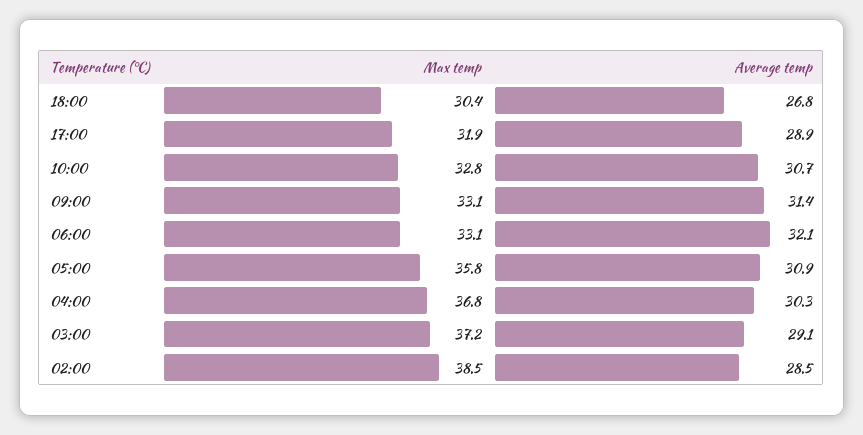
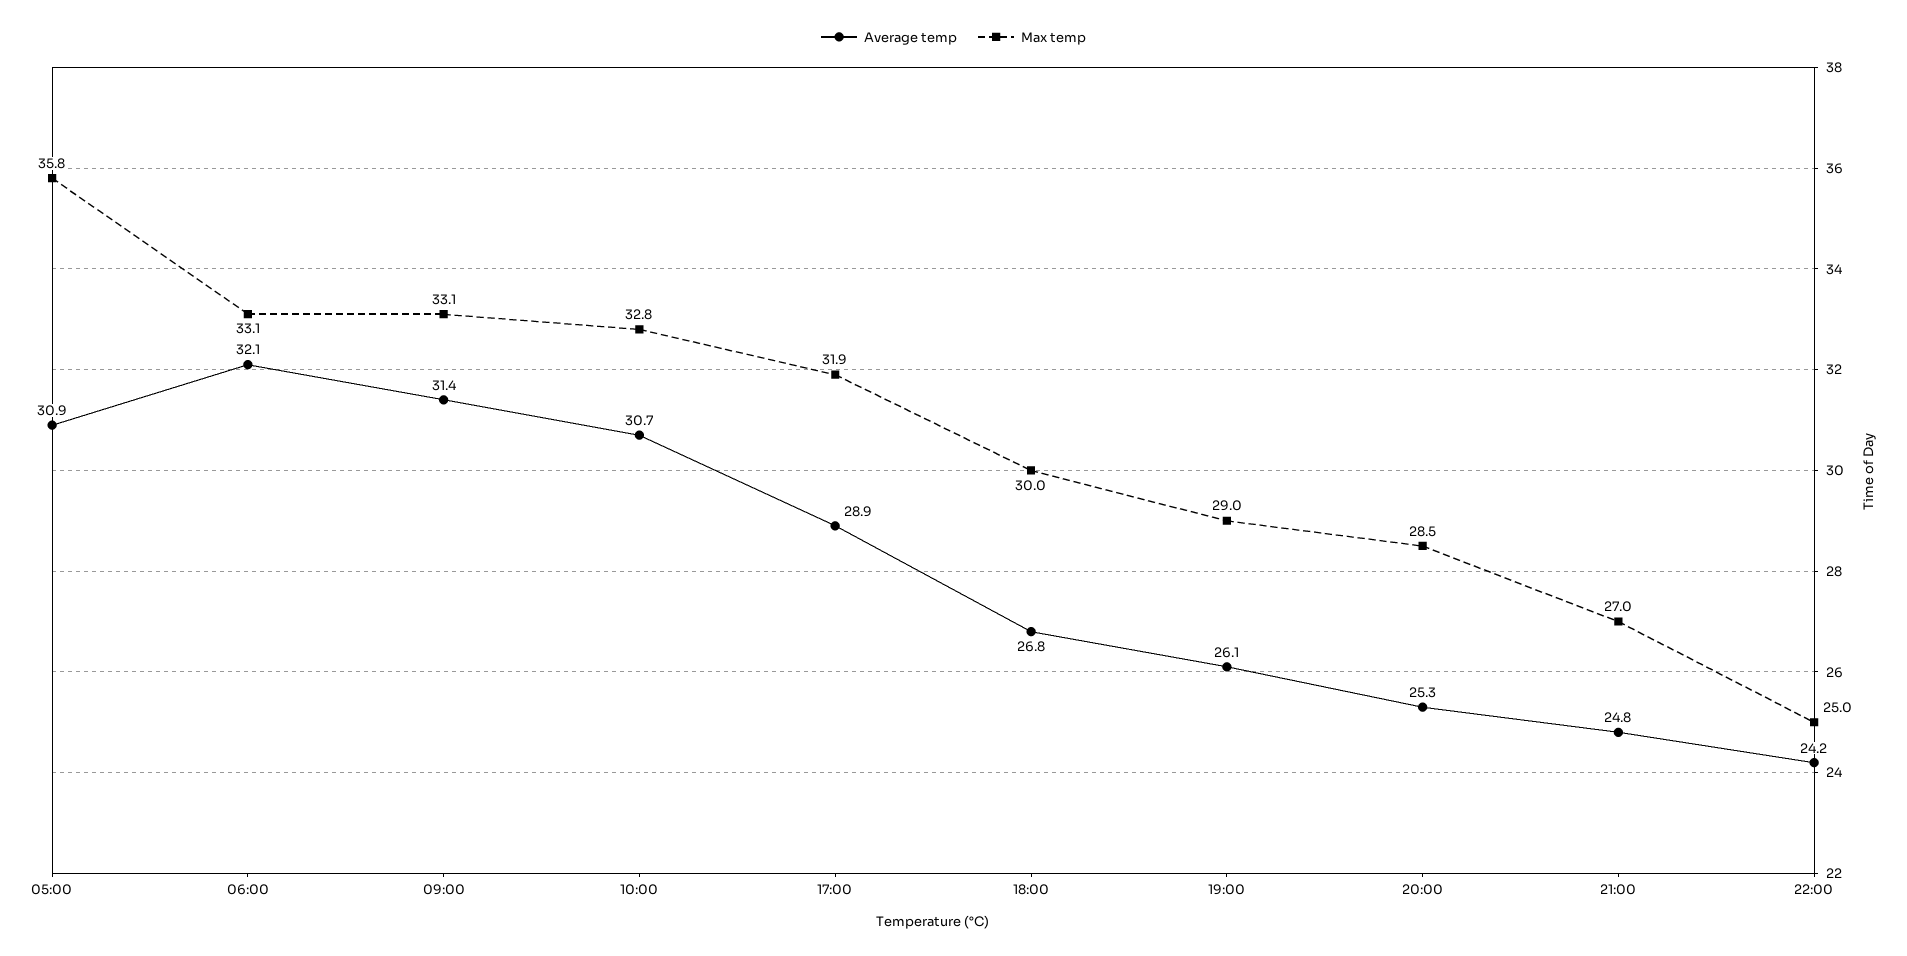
Max temp, 18:00: 30.4 -> 30
Max temp, 04:00: 36.8 -> none
Average temp, 04:00: 30.3 -> none
Max temp, 03:00: 37.2 -> none
Average temp, 03:00: 29.1 -> none
Max temp, 02:00: 38.5 -> none
Average temp, 02:00: 28.5 -> none
Average temp, 19:00: none -> 26.1
Max temp, 19:00: none -> 29
Average temp, 20:00: none -> 25.3
Max temp, 20:00: none -> 28.5
Average temp, 21:00: none -> 24.8
Max temp, 21:00: none -> 27
Average temp, 22:00: none -> 24.2
Max temp, 22:00: none -> 25

